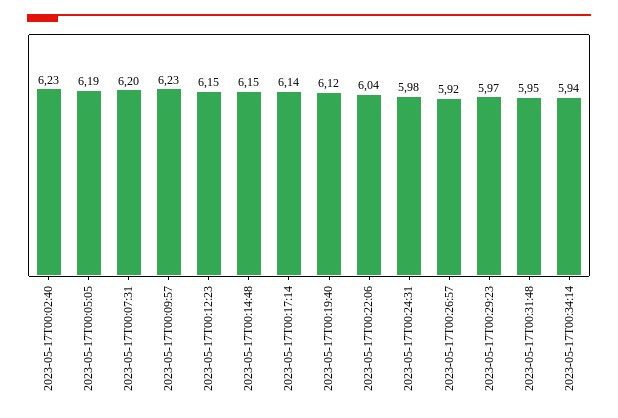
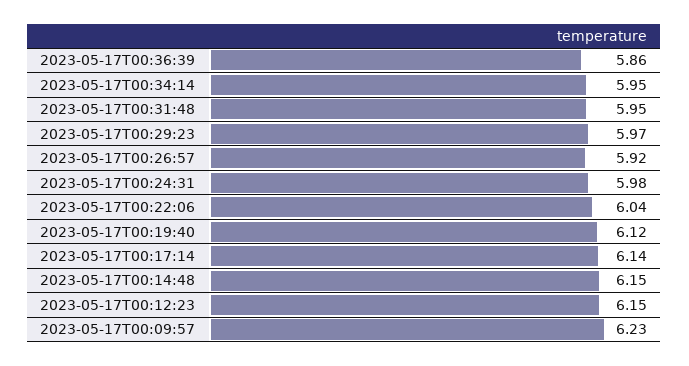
2023-05-17T00:02:40: 6.23 -> none
2023-05-17T00:05:05: 6.19 -> none
2023-05-17T00:07:31: 6.2 -> none
2023-05-17T00:34:14: 5.94 -> 5.95
2023-05-17T00:36:39: none -> 5.86

